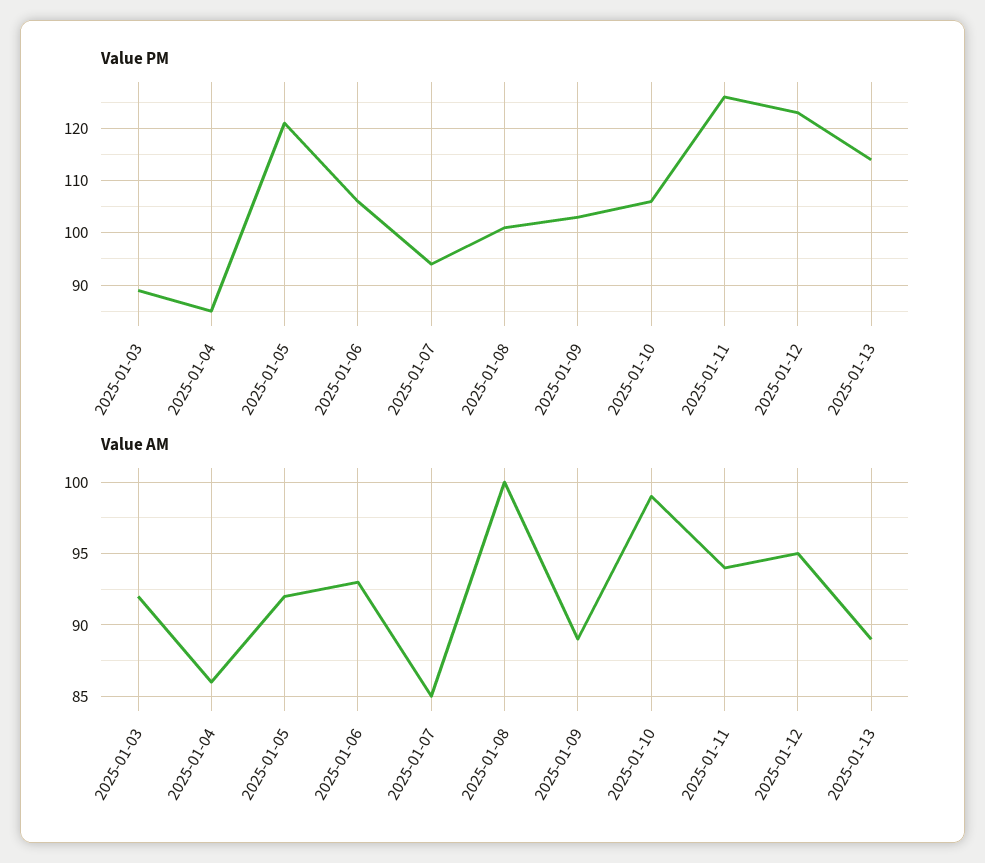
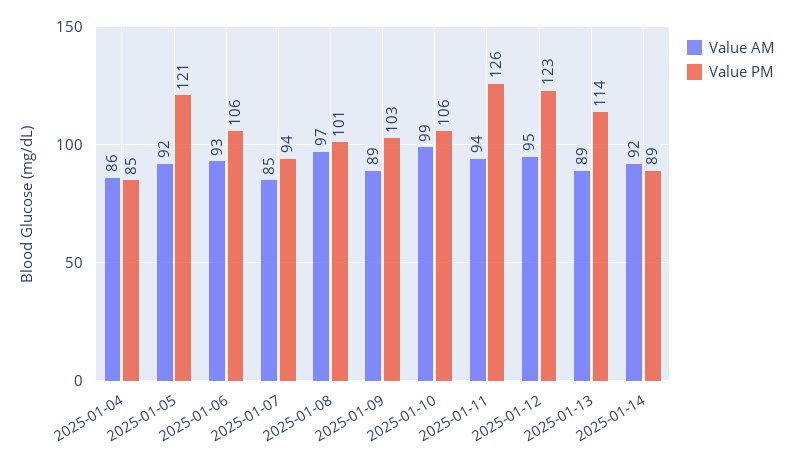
Value PM, 2025-01-03: 90 -> none
Value AM, 2025-01-03: 92 -> none
Value AM, 2025-01-08: 100 -> 97
Value AM, 2025-01-14: none -> 92
Value PM, 2025-01-14: none -> 89

